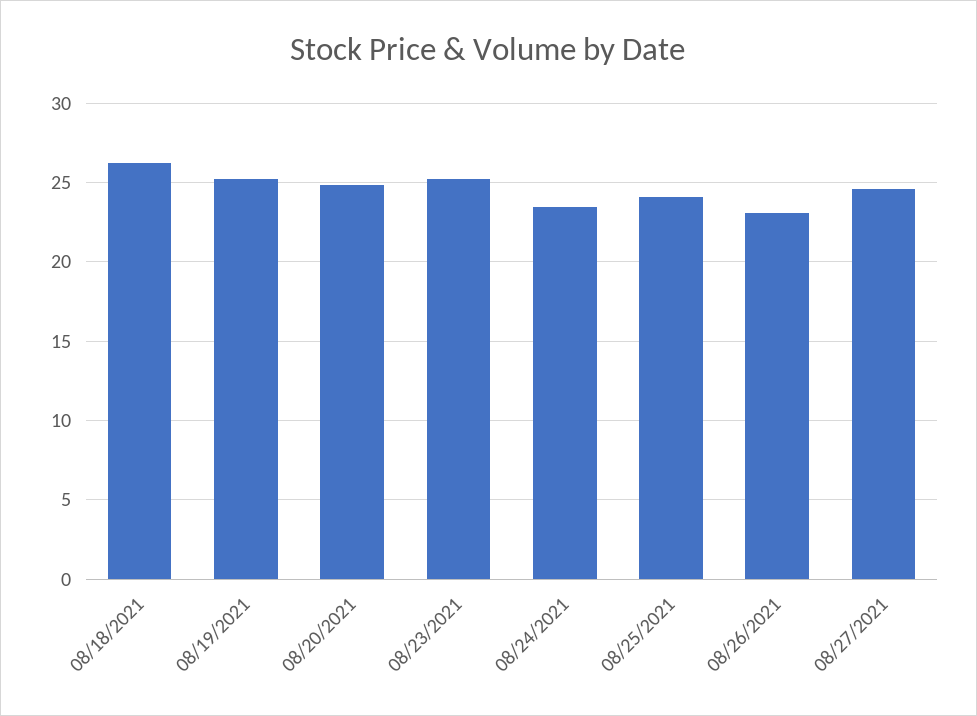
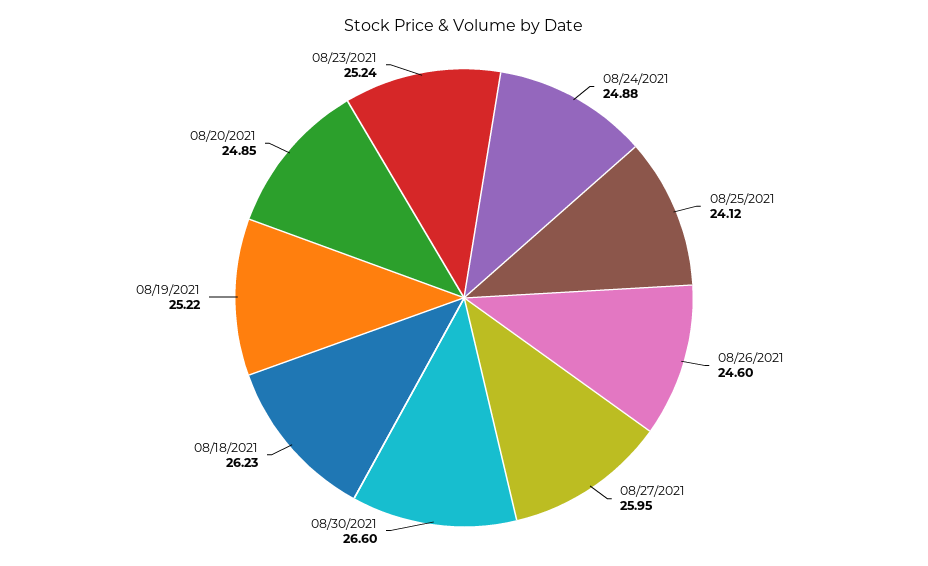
08/24/2021: 23.5 -> 24.88
08/26/2021: 23 -> 24.6
08/27/2021: 24.5 -> 25.95
08/30/2021: none -> 26.6

